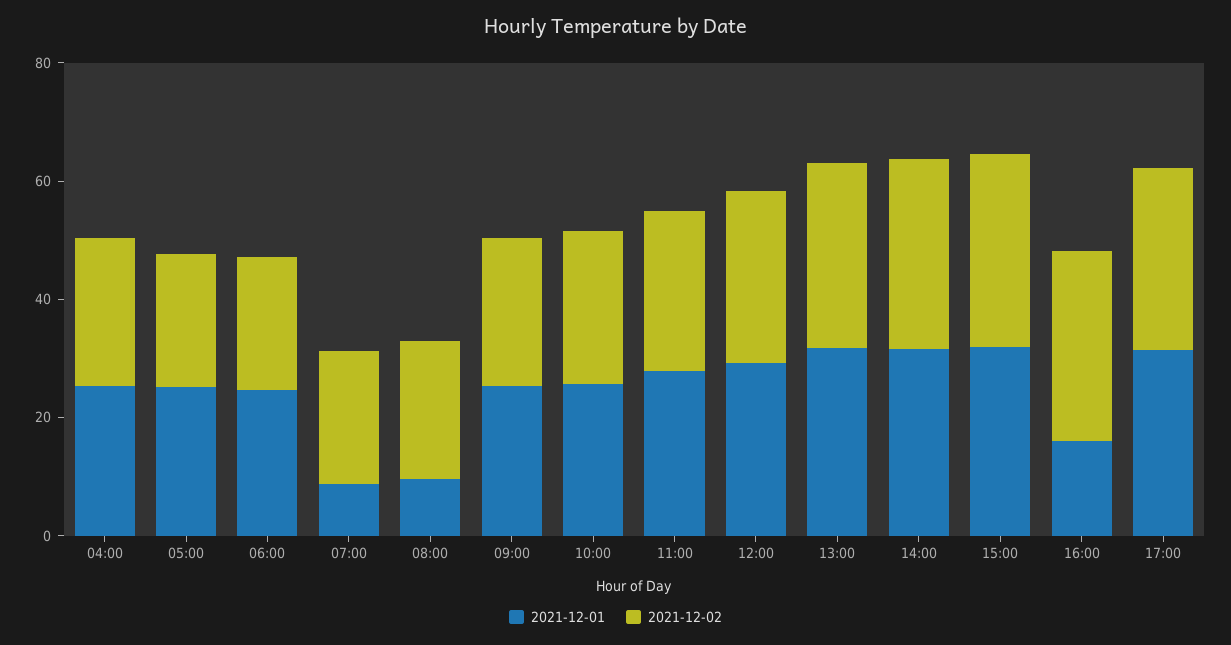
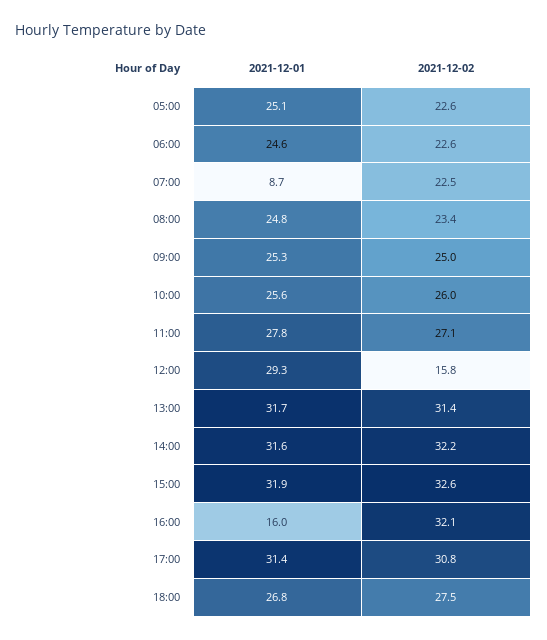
2021-12-01, 04:00: 25 -> none
2021-12-02, 04:00: 25 -> none
2021-12-01, 08:00: 10 -> 24.8
2021-12-02, 12:00: 30 -> 15.8
2021-12-01, 18:00: none -> 26.8
2021-12-02, 18:00: none -> 27.5

